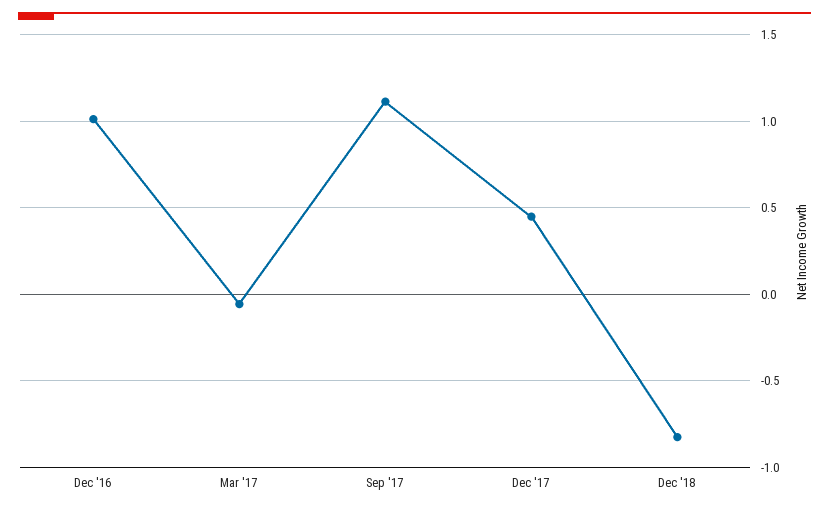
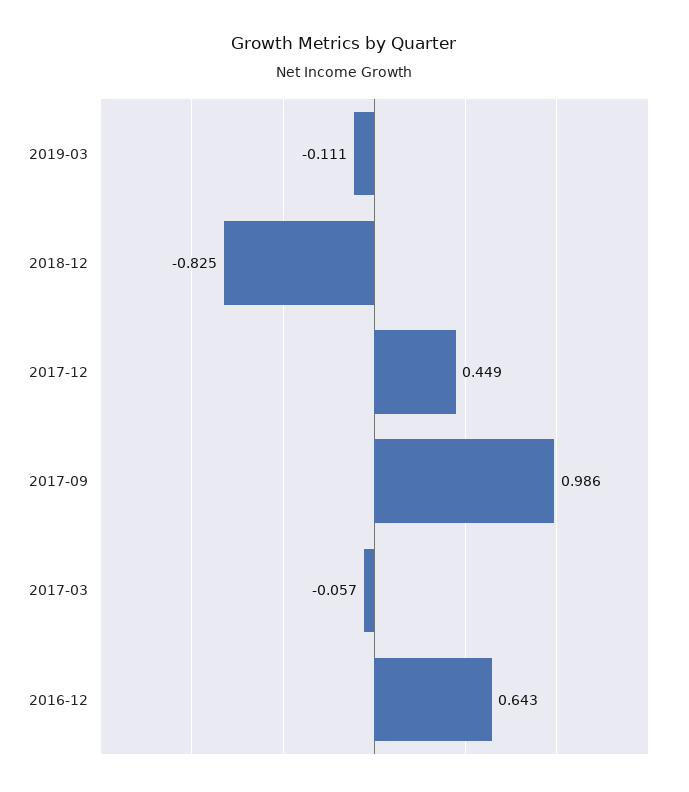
Dec '16: 1 -> 0.643
Sep '17: 1.1 -> 0.986
2019-03: none -> -0.111

